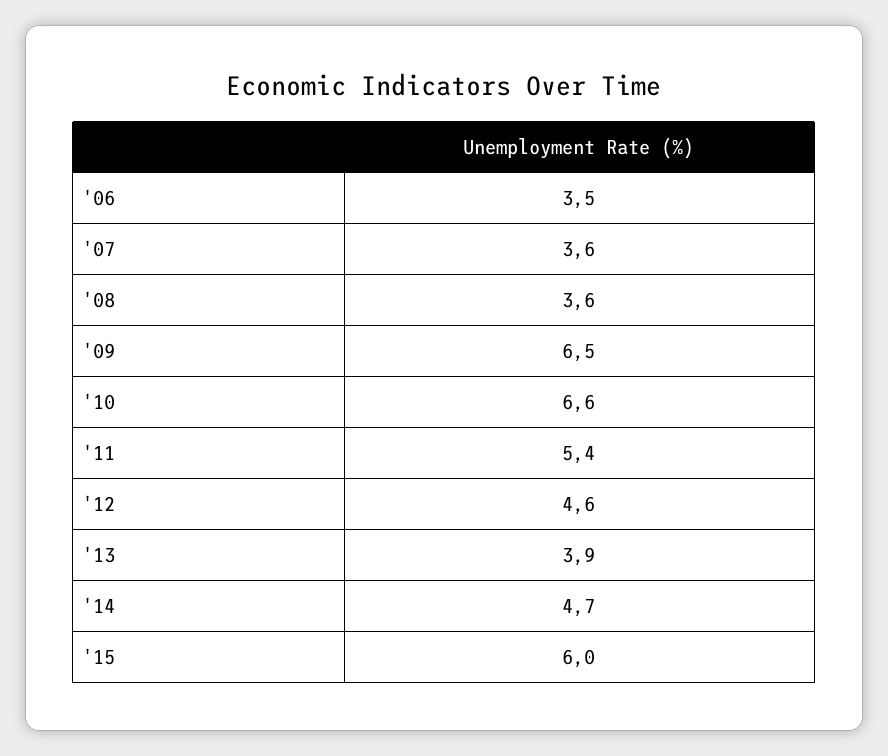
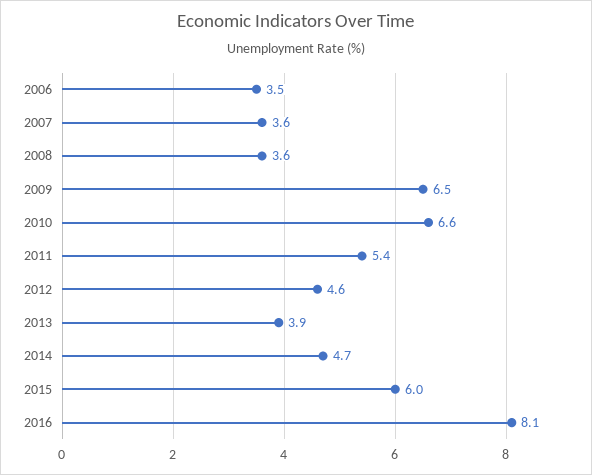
2016: none -> 8.1

